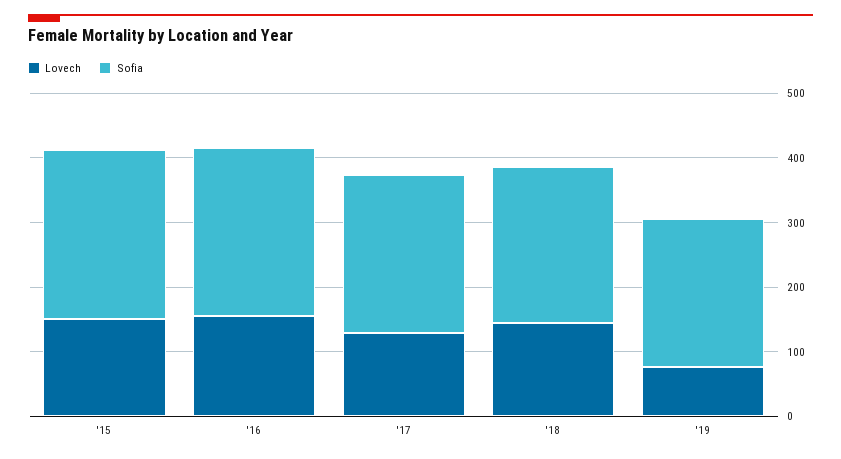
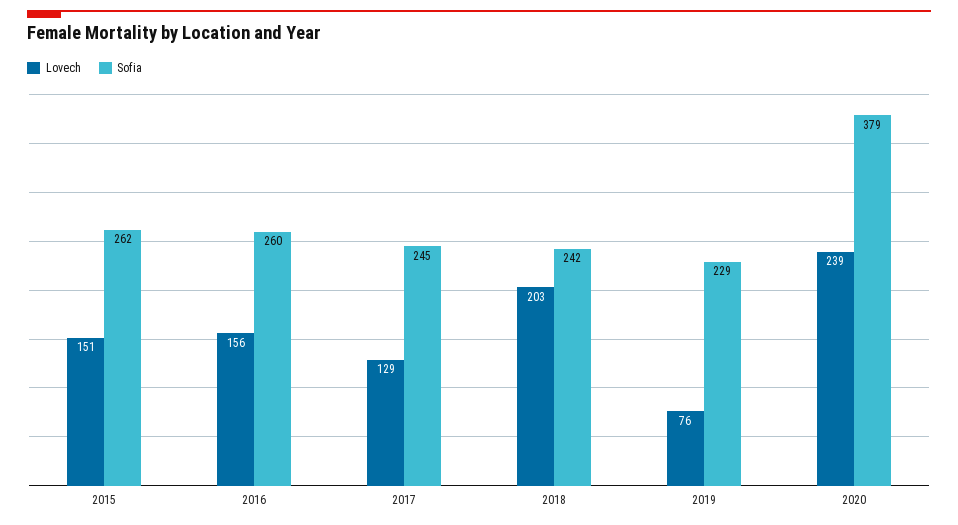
Lovech, '18: 140 -> 203
Lovech, 2020: none -> 239
Sofia, 2020: none -> 379

